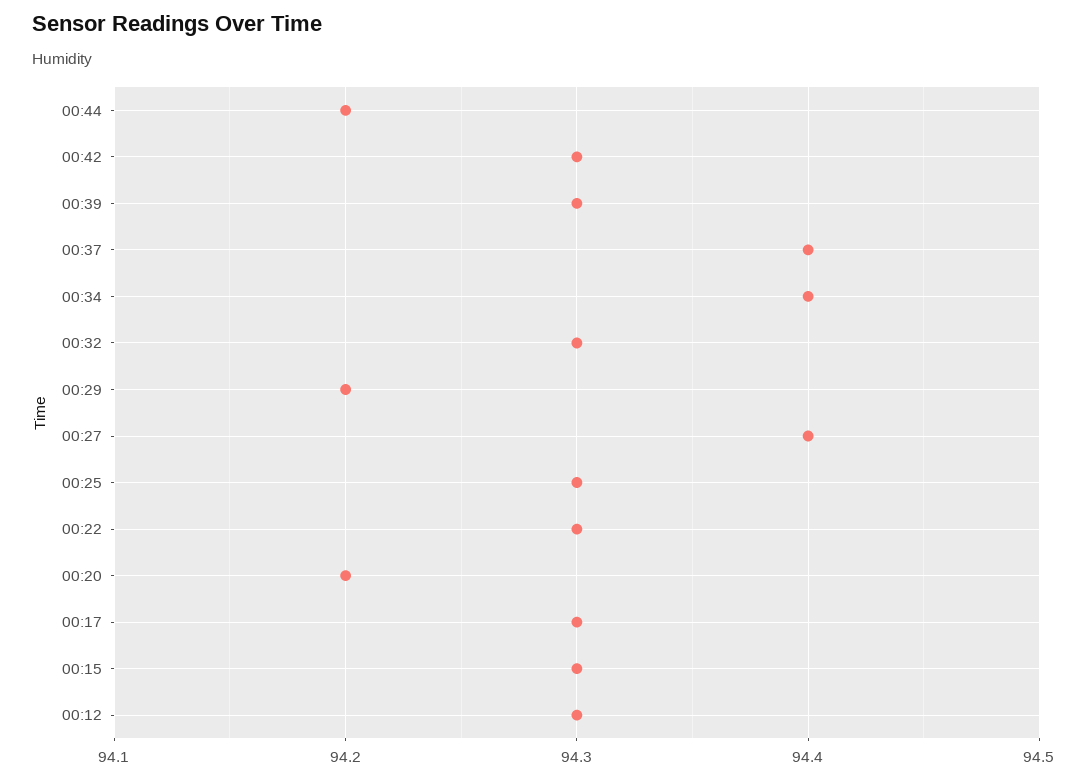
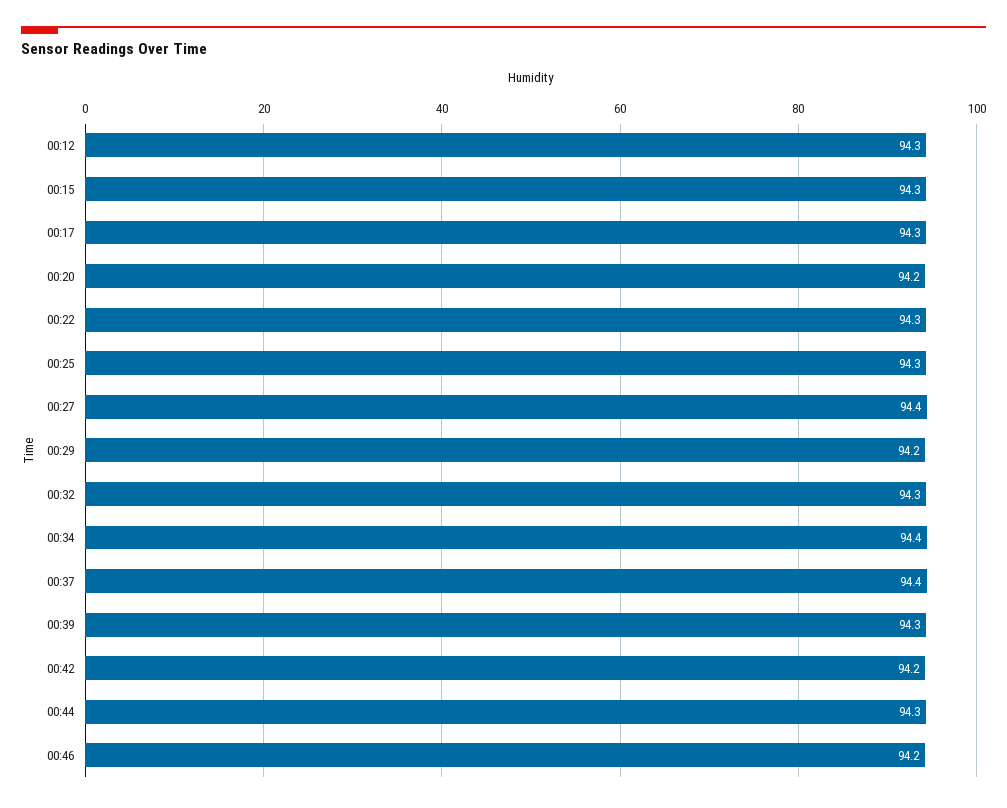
00:44: 94.2 -> 94.3
00:42: 94.3 -> 94.2
00:46: none -> 94.2

